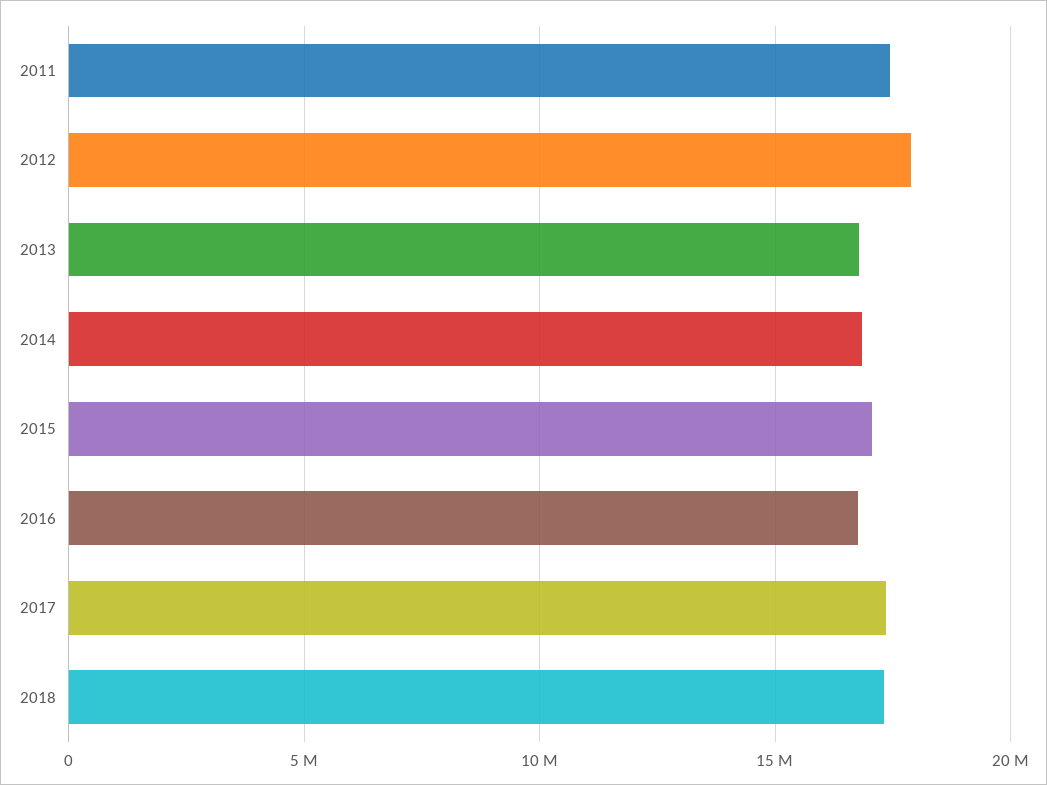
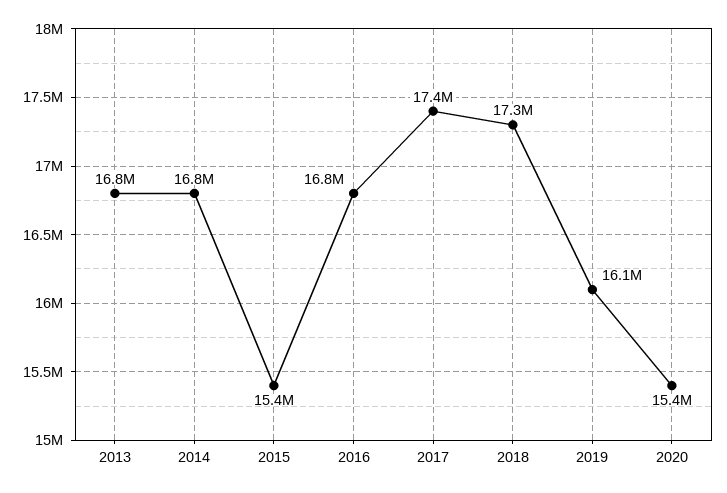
2011: 17500000 -> none
2012: 18000000 -> none
2015: 17000000 -> 15400000
2019: none -> 16100000
2020: none -> 15400000

